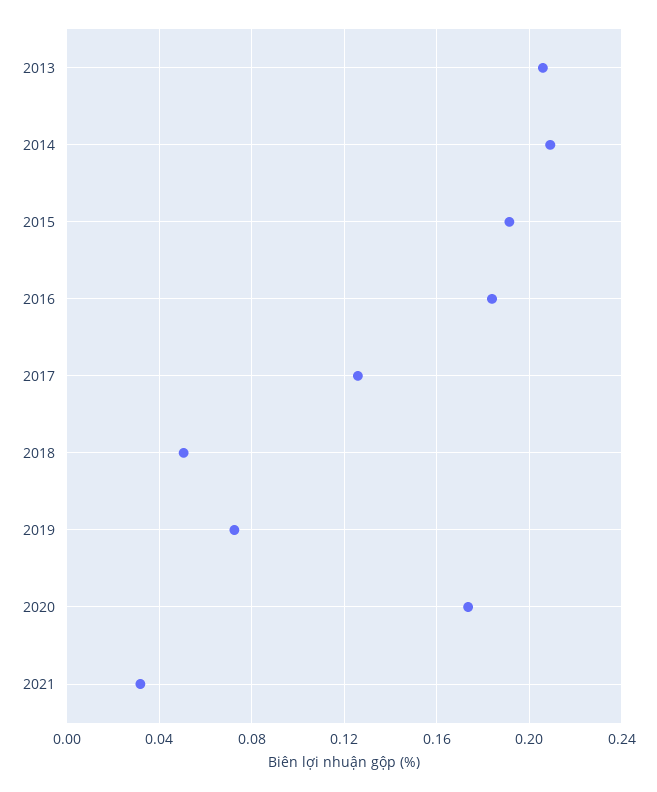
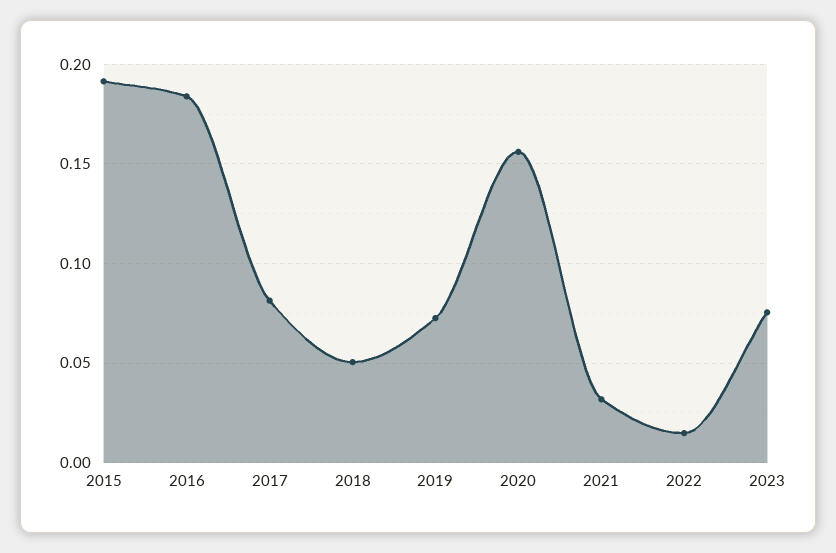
2013: 0.205 -> none
2014: 0.21 -> none
2017: 0.125 -> 0.08
2020: 0.175 -> 0.155
2022: none -> 0.015
2023: none -> 0.075

